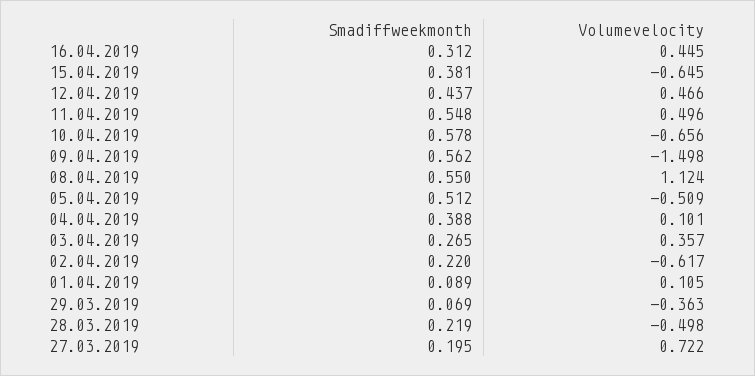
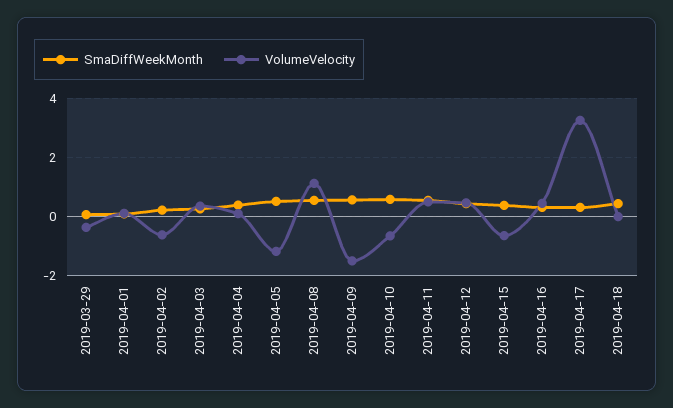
Volumevelocity, 05.04.2019: -0.509 -> -1.25
Smadiffweekmonth, 28.03.2019: 0.219 -> none
Volumevelocity, 28.03.2019: -0.498 -> none
Smadiffweekmonth, 27.03.2019: 0.195 -> none
Volumevelocity, 27.03.2019: 0.722 -> none
Smadiffweekmonth, 2019-04-17: none -> 0.25
Volumevelocity, 2019-04-17: none -> 3.25
Smadiffweekmonth, 2019-04-18: none -> 0.5
Volumevelocity, 2019-04-18: none -> 0

